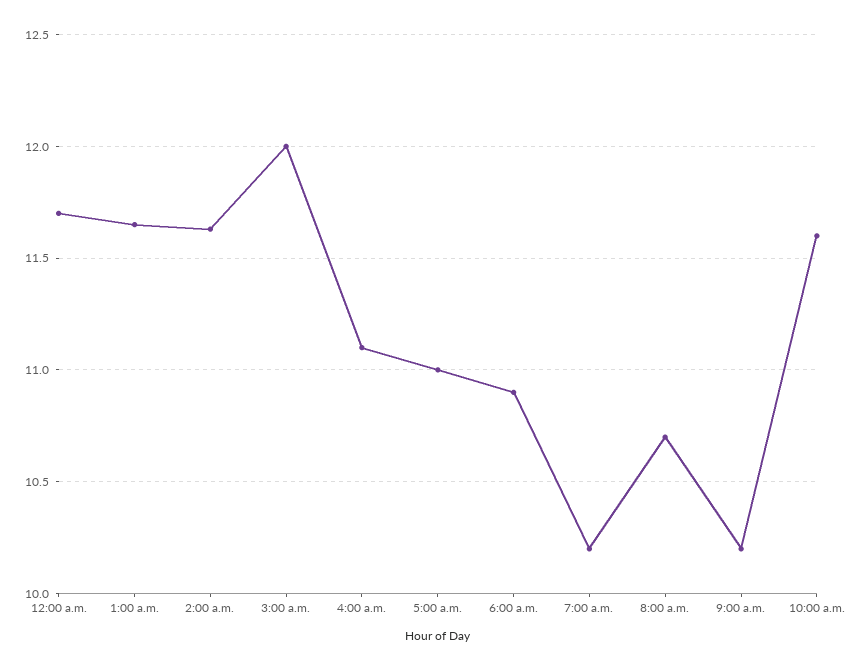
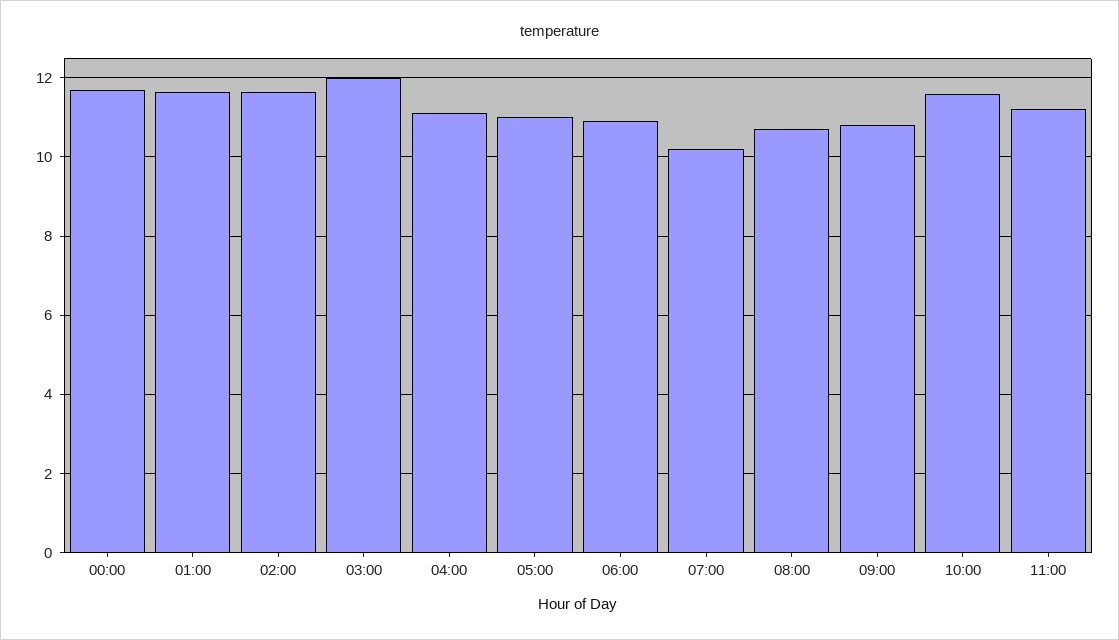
9:00 a.m.: 10.2 -> 10.8
11:00: none -> 11.2

